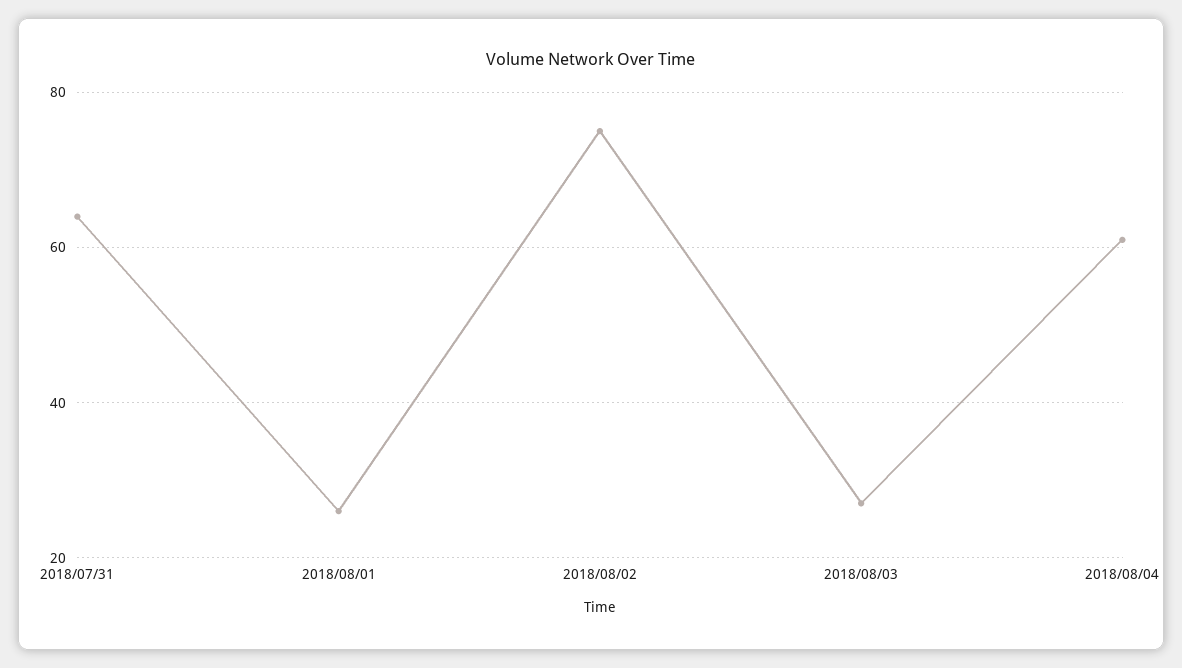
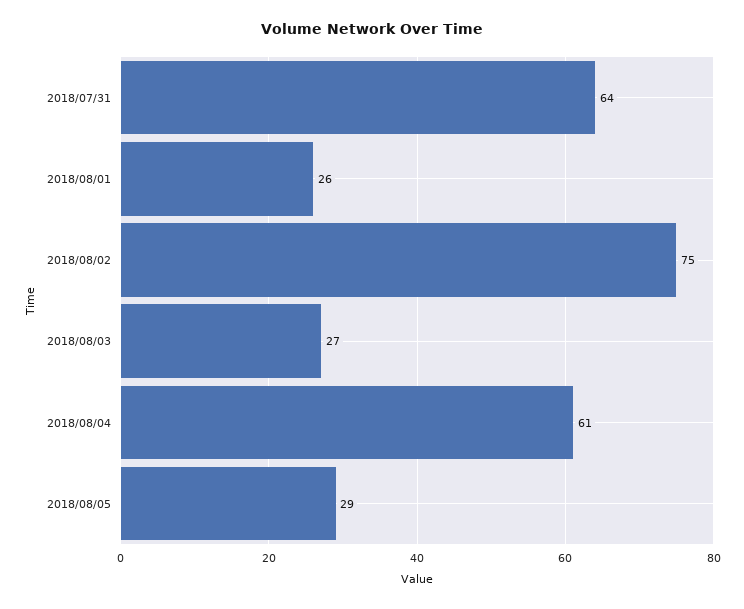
2018/08/05: none -> 29

